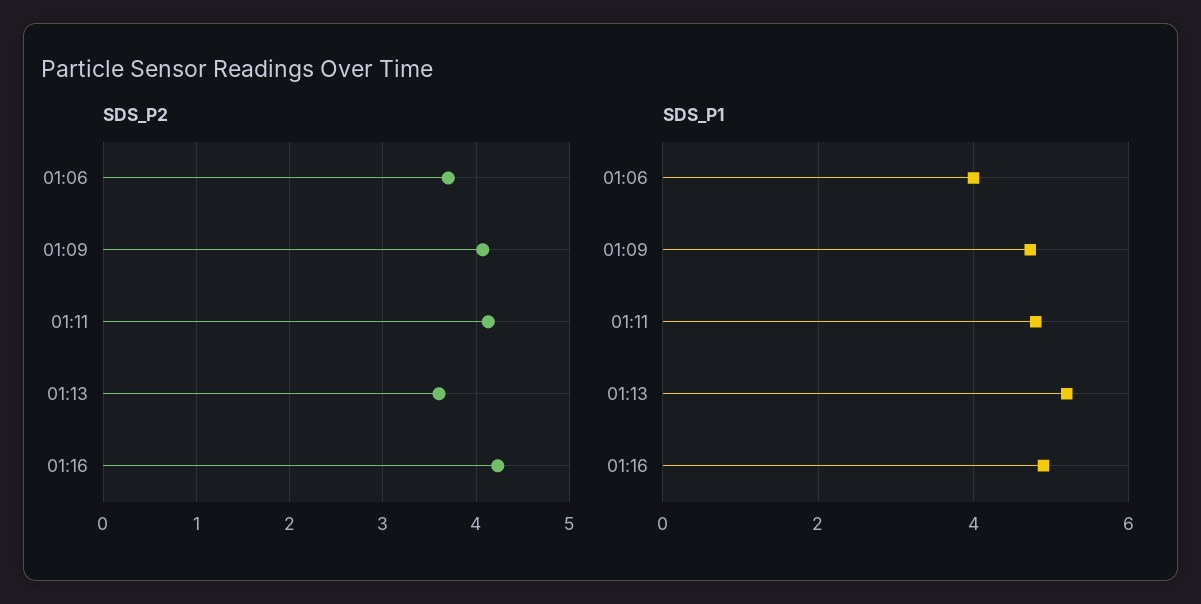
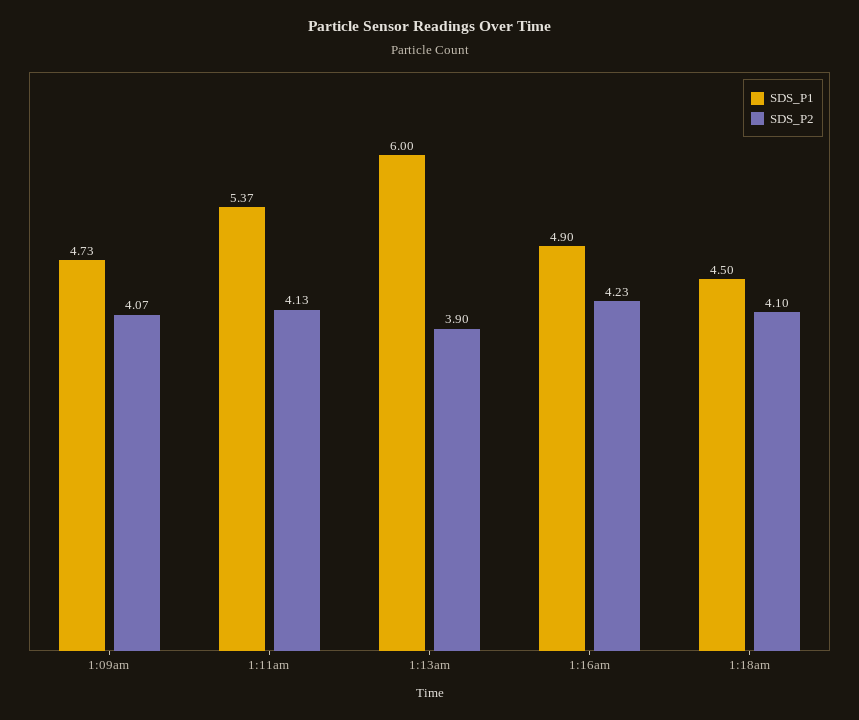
SDS_P2, 01:06: 3.7 -> none
SDS_P2, 01:13: 3.6 -> 3.9
SDS_P1, 01:06: 4 -> none
SDS_P1, 01:11: 4.8 -> 5.37
SDS_P1, 01:13: 5.2 -> 6
SDS_P1, 1:18am: none -> 4.5
SDS_P2, 1:18am: none -> 4.1

